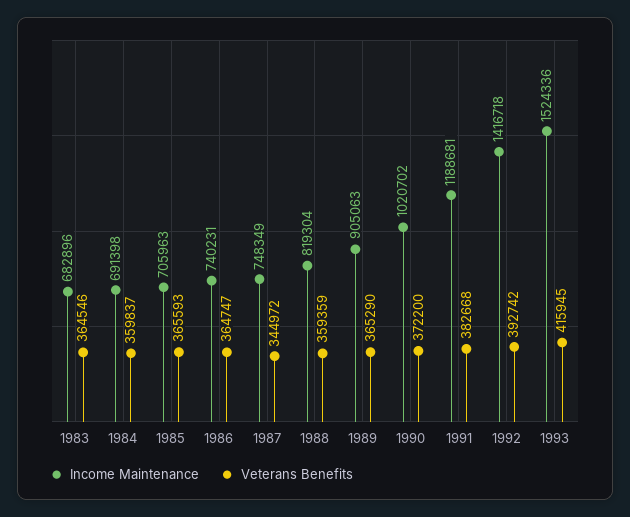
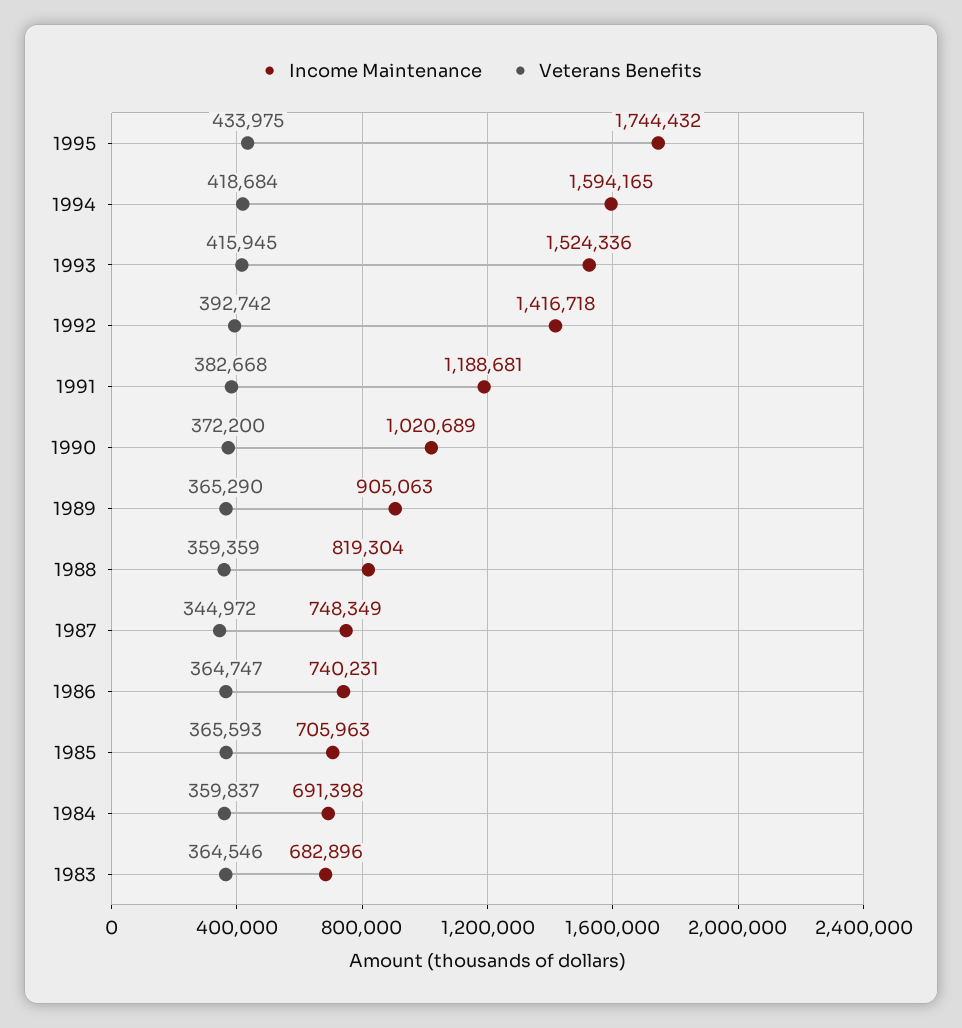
Income Maintenance, 1990: 1020702 -> 1020689
Income Maintenance, 1995: none -> 1744432
Veterans Benefits, 1995: none -> 433975
Income Maintenance, 1994: none -> 1594165
Veterans Benefits, 1994: none -> 418684

